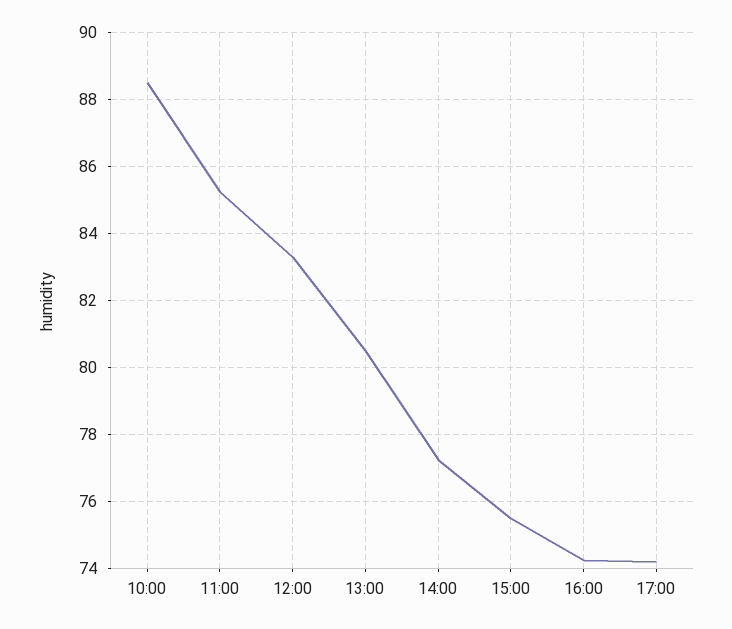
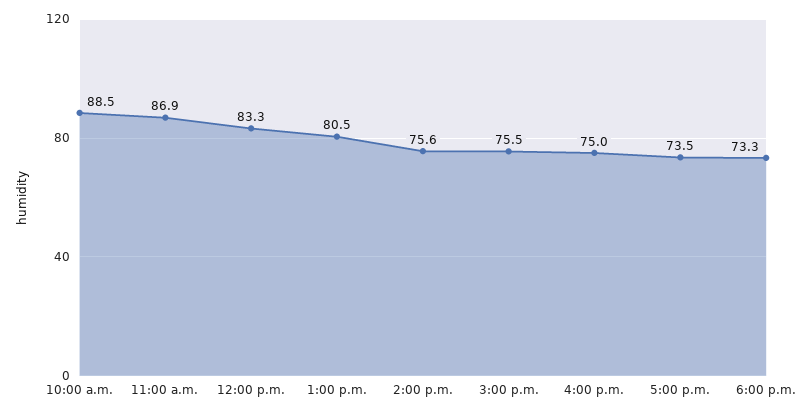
11:00: 85.2 -> 86.9
14:00: 77.2 -> 75.6
16:00: 74.2 -> 75
17:00: 74.2 -> 73.5
6:00 p.m.: none -> 73.3

